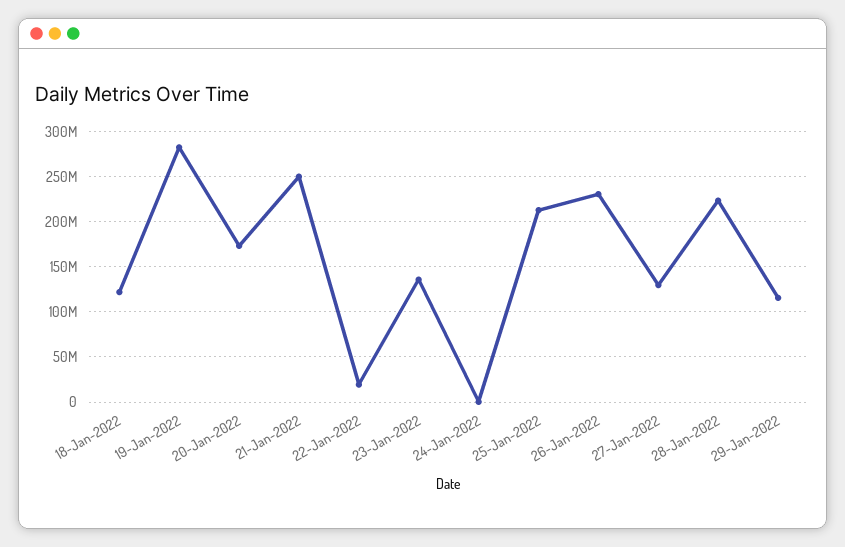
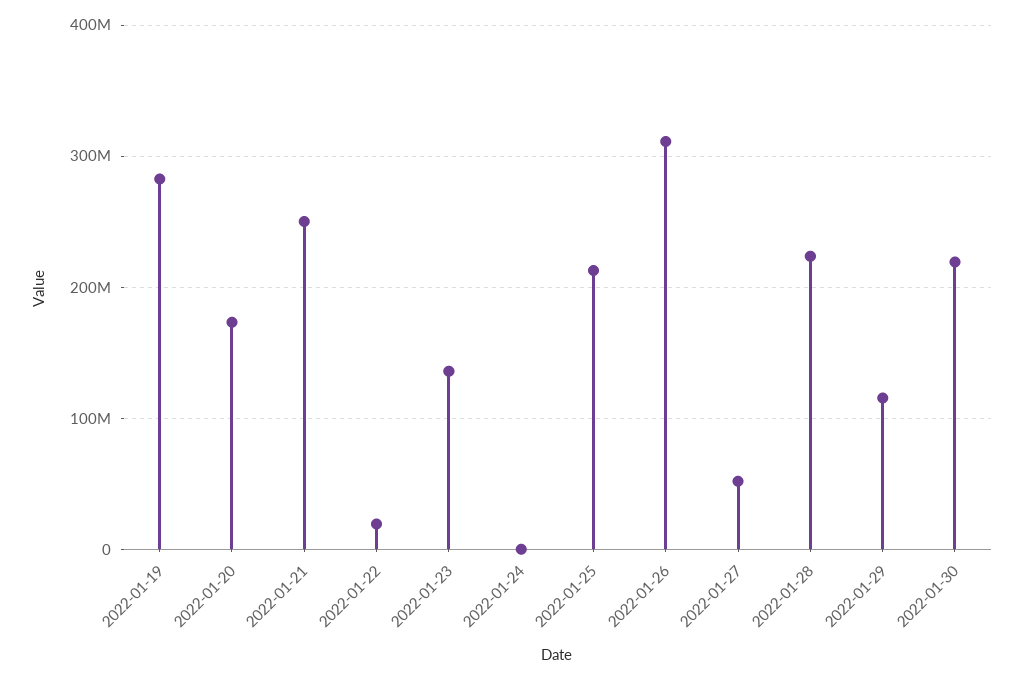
18-Jan-2022: 120000000 -> none
26-Jan-2022: 230000000 -> 310000000
27-Jan-2022: 130000000 -> 50000000
2022-01-30: none -> 220000000

